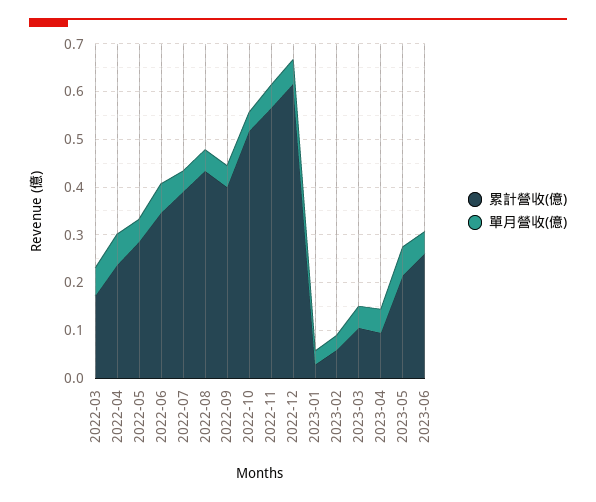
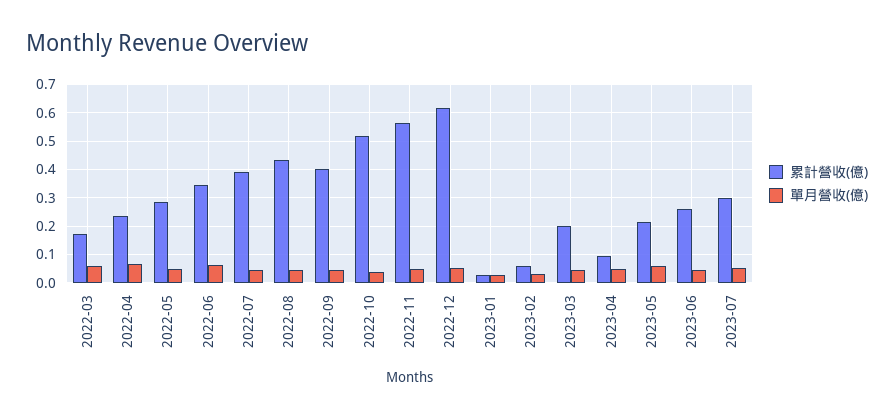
累計營收(億), 2023-03: 0.1 -> 0.2
累計營收(億), 2023-07: none -> 0.3
單月營收(億), 2023-07: none -> 0.05

